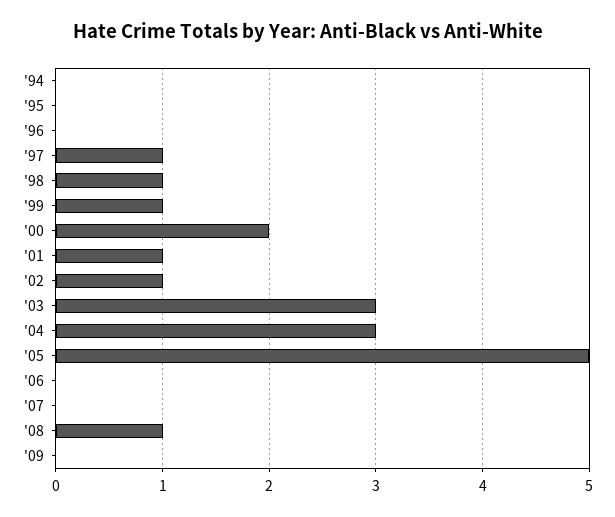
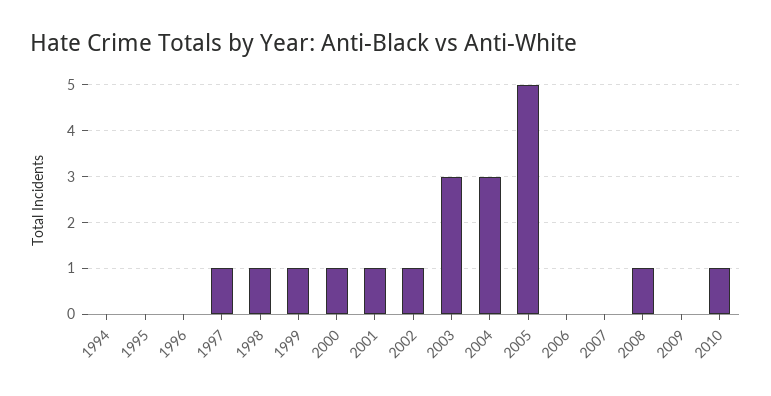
'00: 2 -> 1
2010: none -> 1

